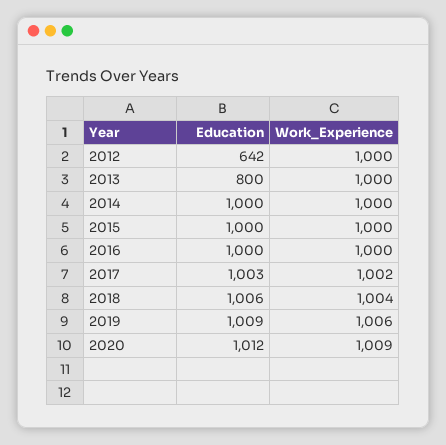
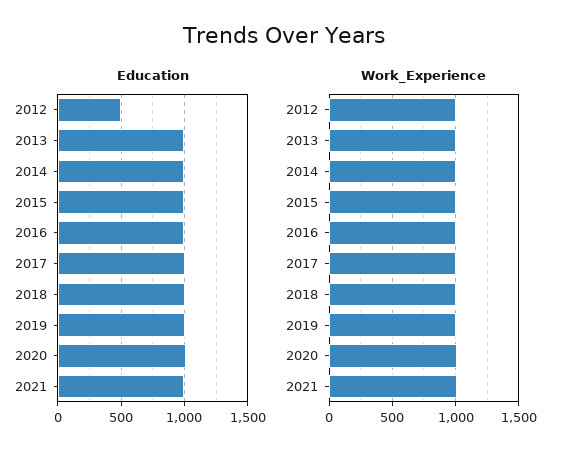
Education, 2012: 642 -> 500
Education, 2013: 800 -> 1000
Education, 2021: none -> 1000
Work_Experience, 2021: none -> 1000

